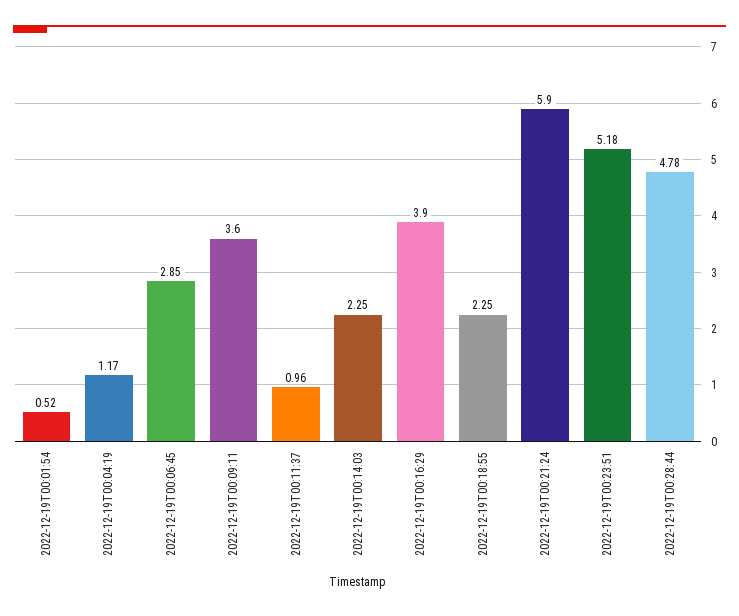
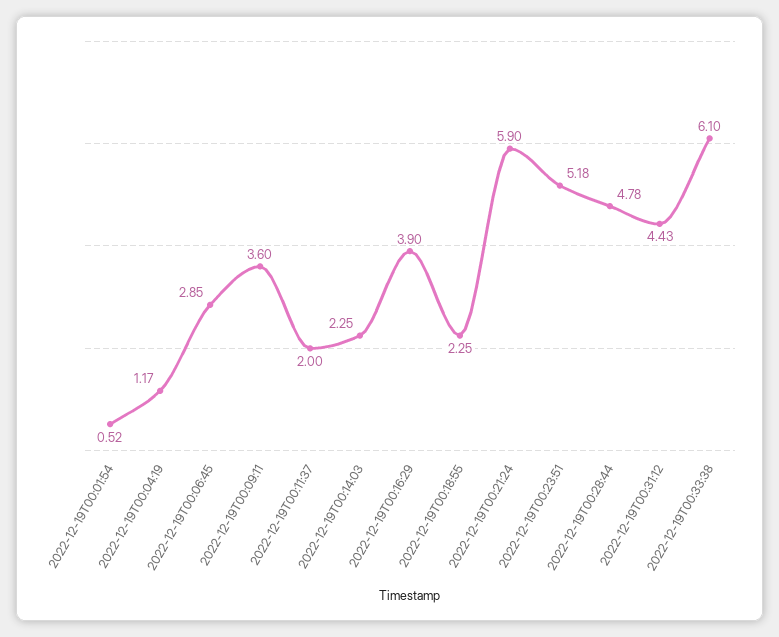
2022-12-19T00:11:37: 0.96 -> 2
2022-12-19T00:31:12: none -> 4.43
2022-12-19T00:33:38: none -> 6.1

